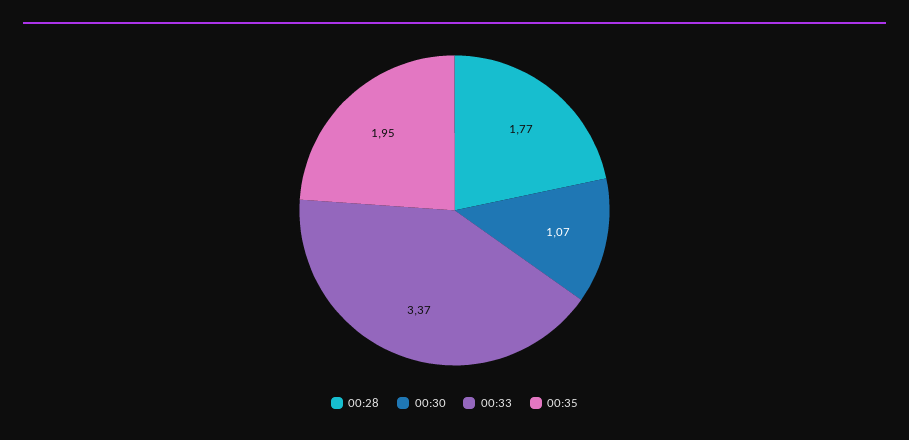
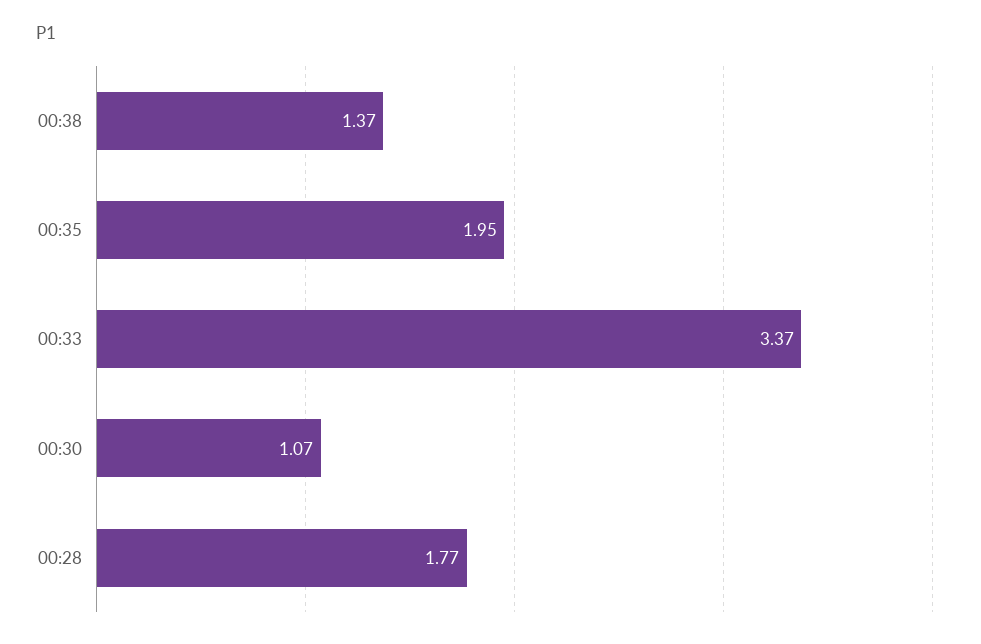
00:38: none -> 1.37

